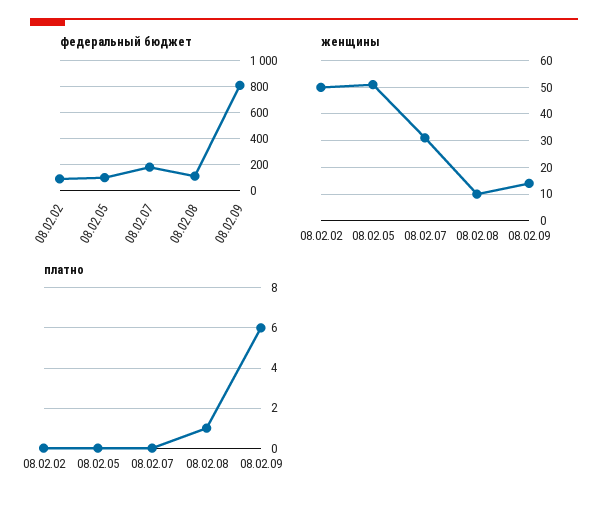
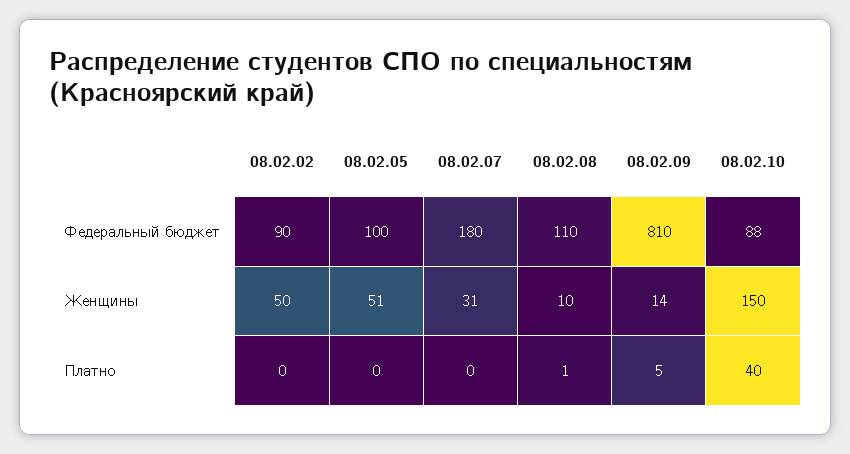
платно, 08.02.09: 6 -> 5
федеральный бюджет, 08.02.10: none -> 88
женщины, 08.02.10: none -> 150
платно, 08.02.10: none -> 40

